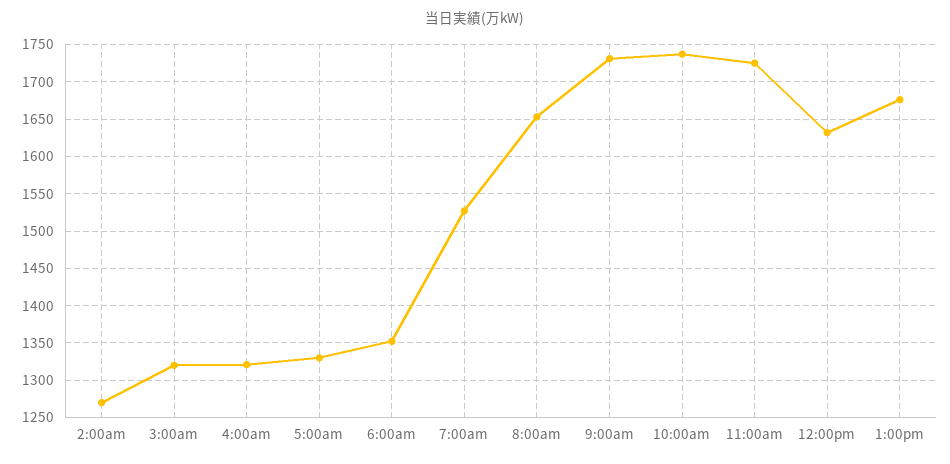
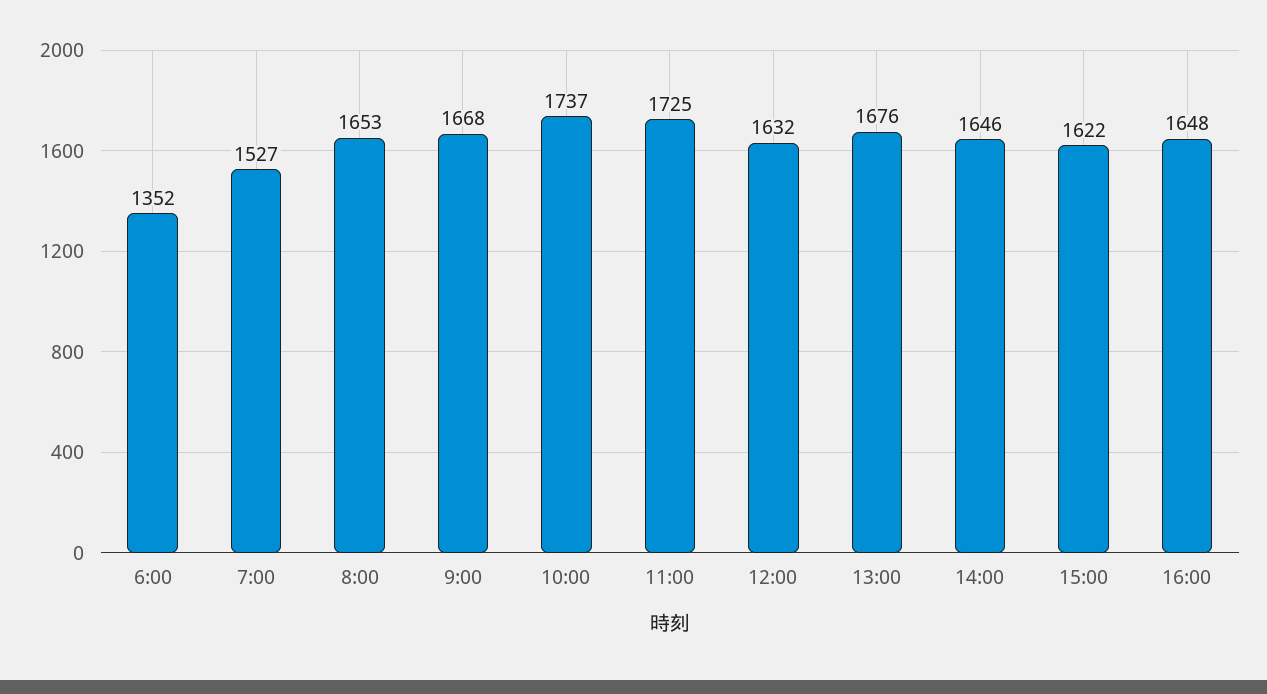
2:00am: 1270 -> none
3:00am: 1320 -> none
4:00am: 1320 -> none
5:00am: 1330 -> none
9:00am: 1730 -> 1668
14:00: none -> 1646
15:00: none -> 1622
16:00: none -> 1648

